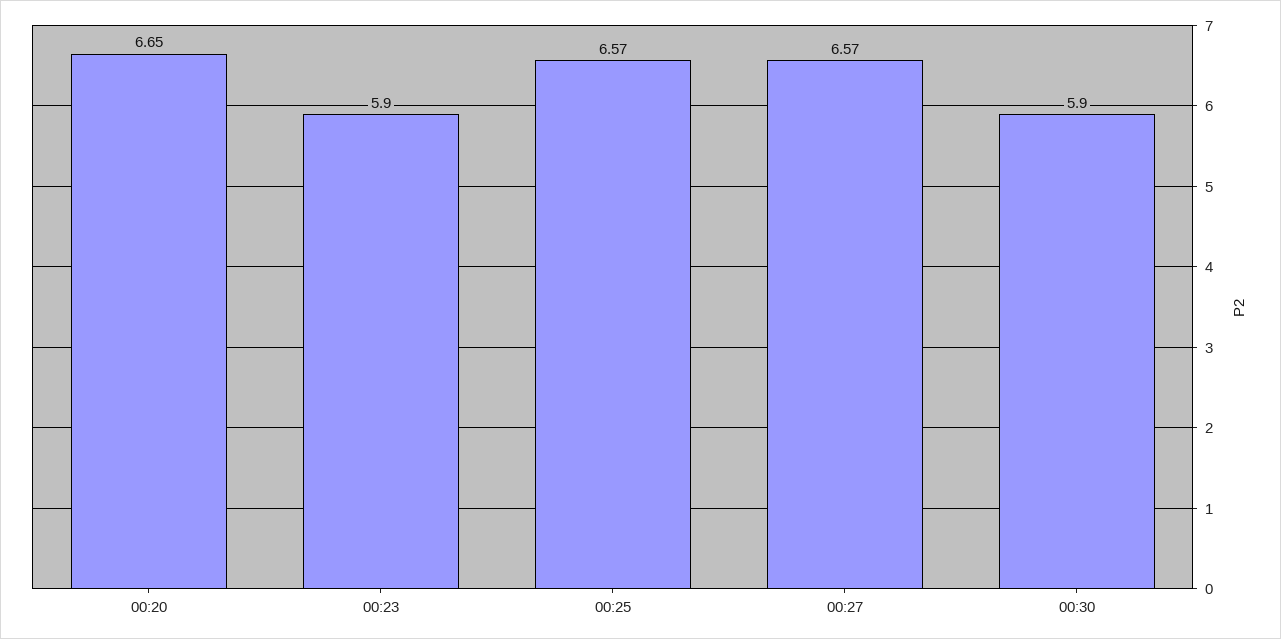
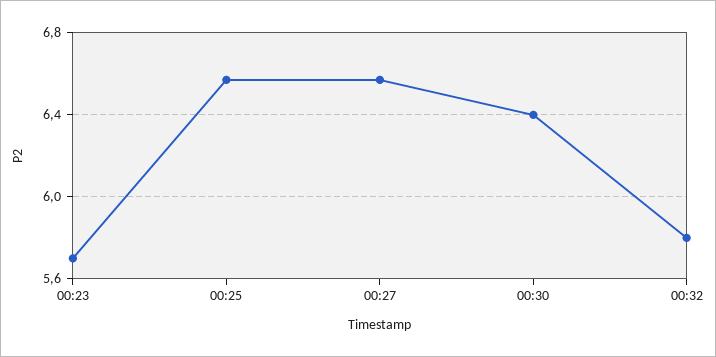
00:20: 6.65 -> none
00:23: 5.9 -> 5.7
00:30: 5.9 -> 6.4
00:32: none -> 5.8

